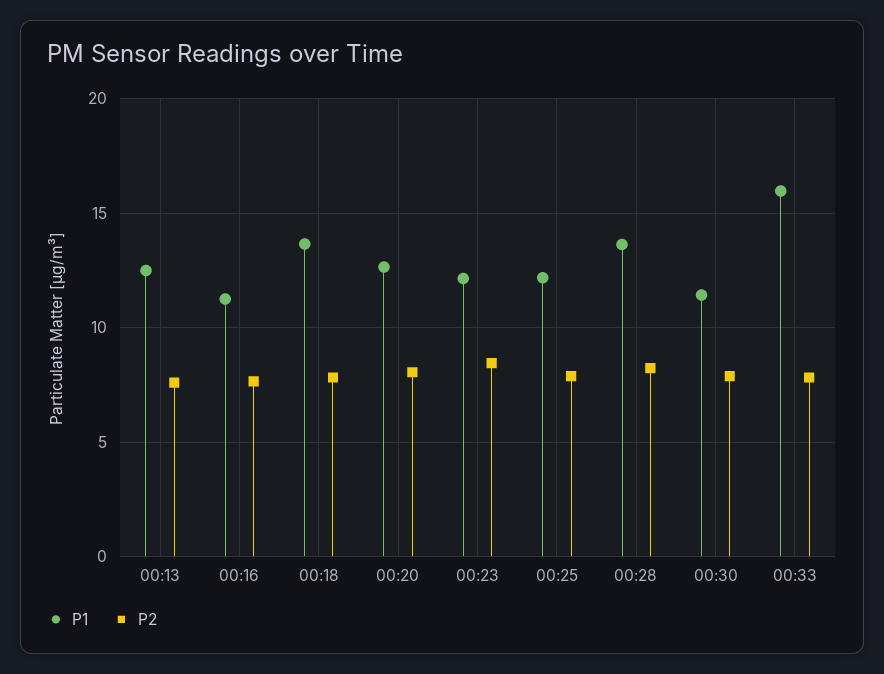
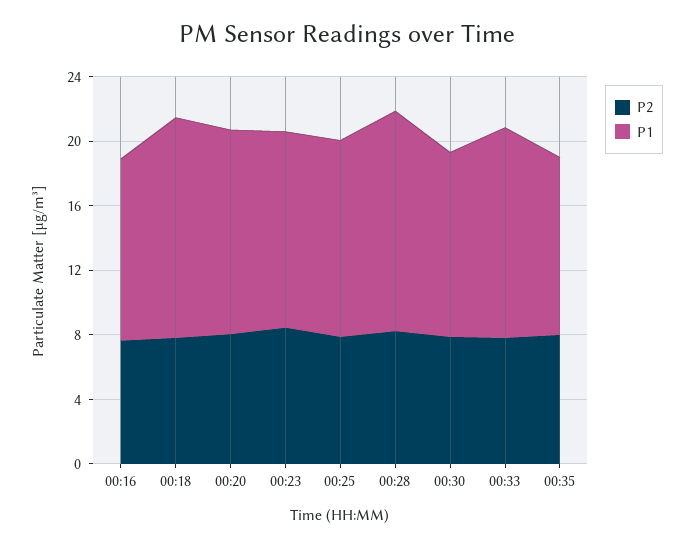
P1, 00:13: 12.5 -> none
P2, 00:13: 7.5 -> none
P1, 00:33: 16 -> 13
P2, 00:35: none -> 8
P1, 00:35: none -> 11

